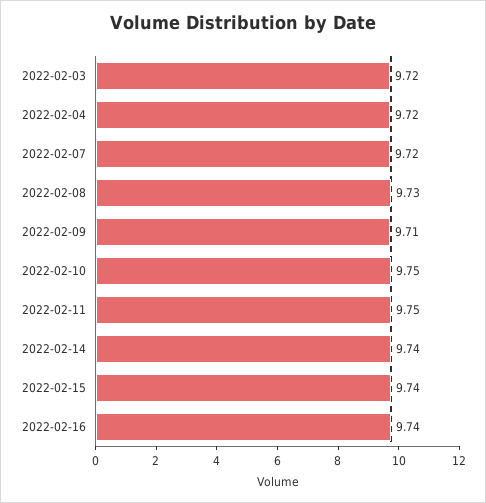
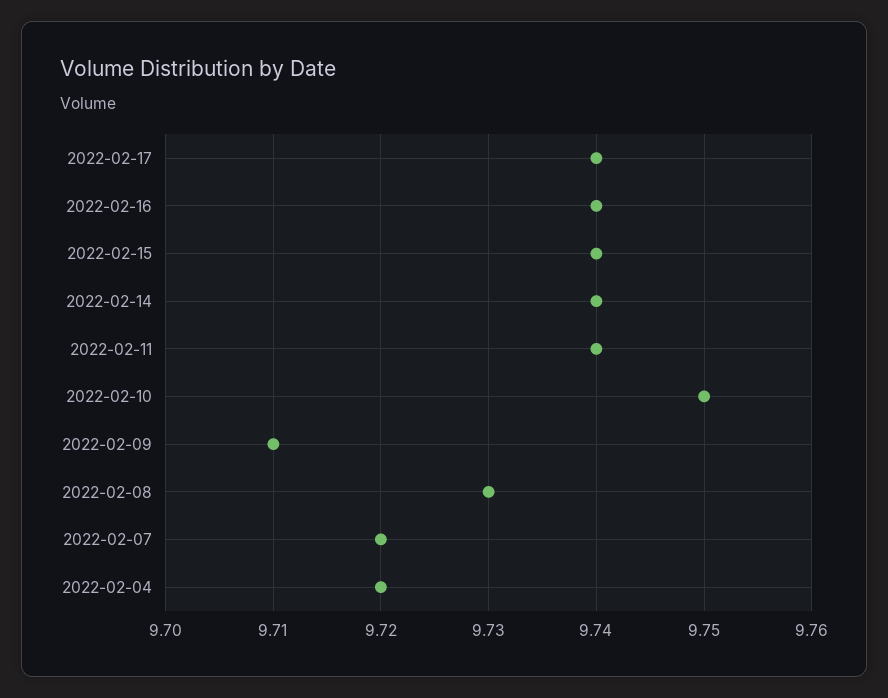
2022-02-03: 9.72 -> none
2022-02-11: 9.75 -> 9.74
2022-02-17: none -> 9.74

